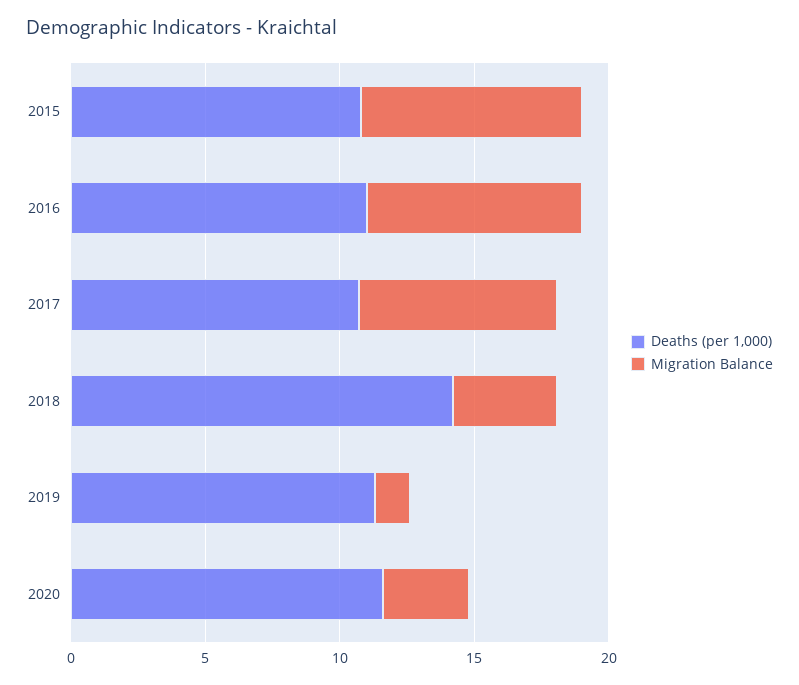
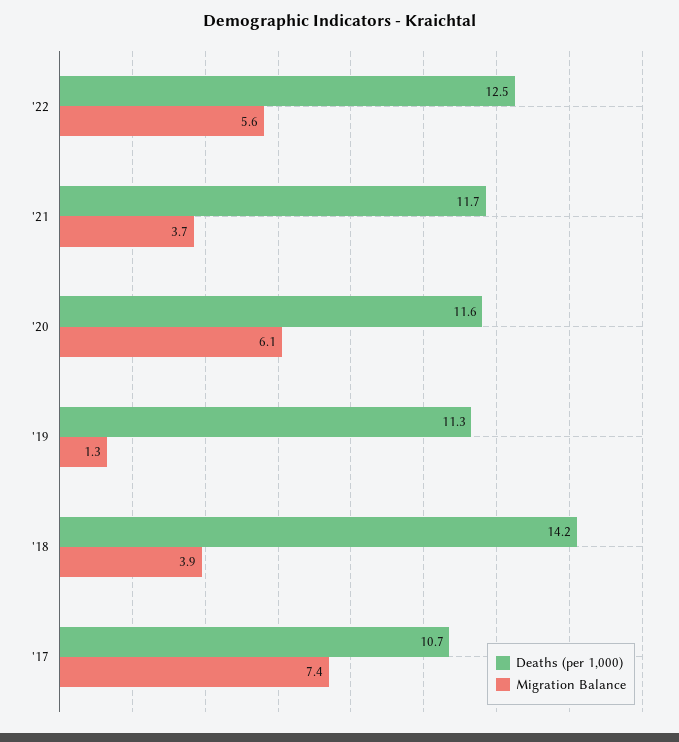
Deaths (per 1,000), 2015: 11 -> none
Migration Balance, 2015: 8 -> none
Deaths (per 1,000), 2016: 11 -> none
Migration Balance, 2016: 8 -> none
Migration Balance, 2020: 3 -> 6.1
Deaths (per 1,000), '22: none -> 12.5
Migration Balance, '22: none -> 5.6
Deaths (per 1,000), '21: none -> 11.7
Migration Balance, '21: none -> 3.7

